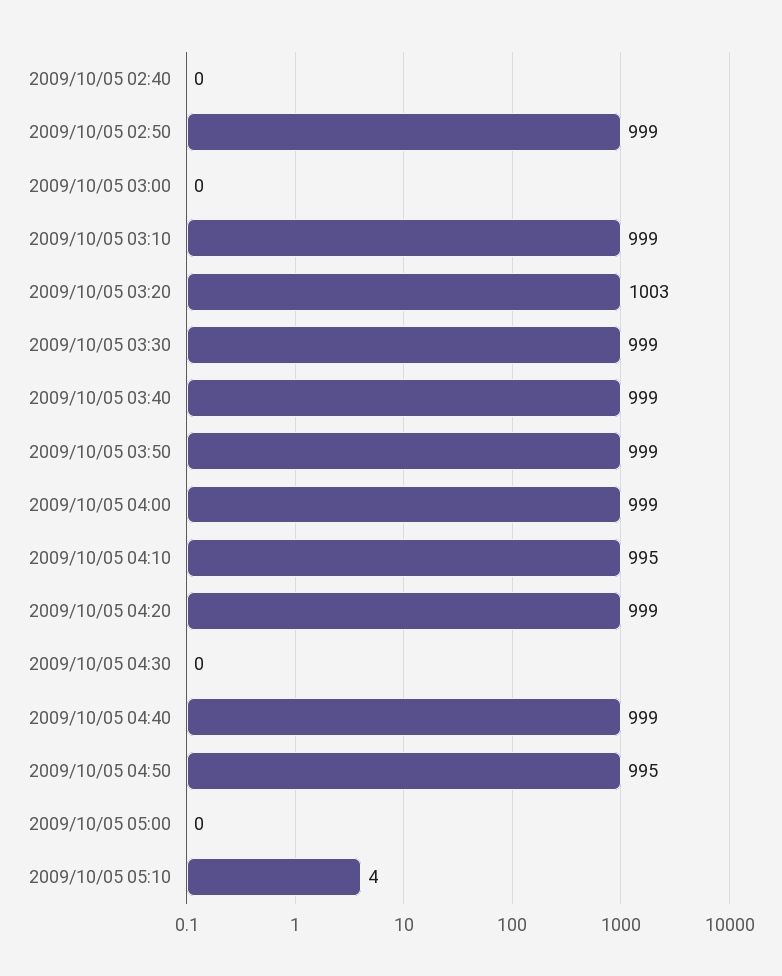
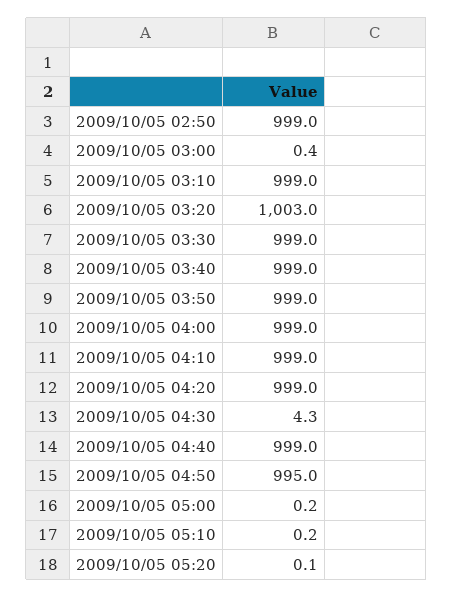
2009/10/05 02:40: 0 -> none
2009/10/05 04:10: 995 -> 999
2009/10/05 04:30: 0 -> 4.3
2009/10/05 05:10: 4 -> 0.2
2009/10/05 05:20: none -> 0.1

